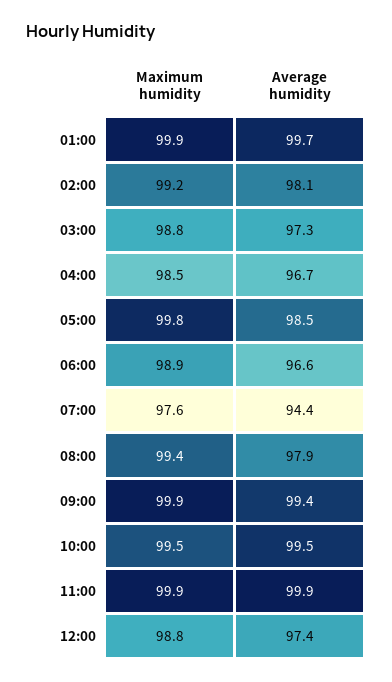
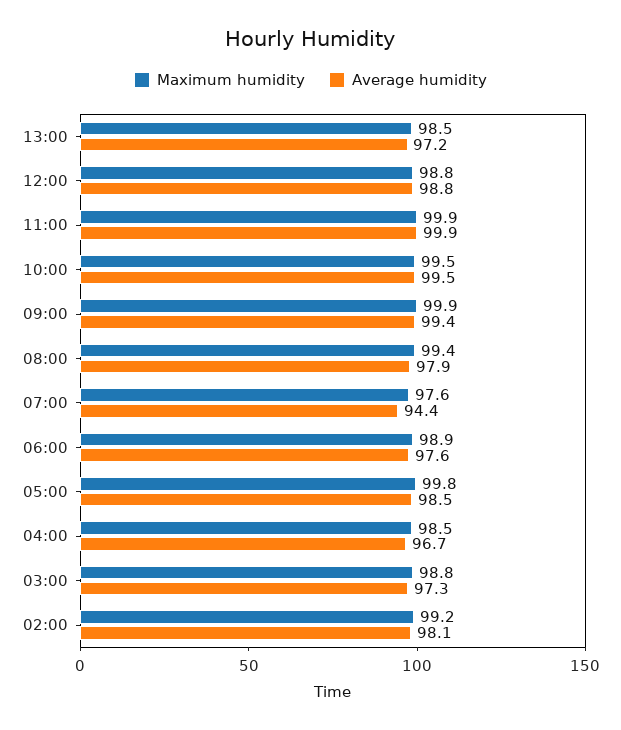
Maximum humidity, 01:00: 99.9 -> none
Average humidity, 01:00: 99.7 -> none
Average humidity, 06:00: 96.6 -> 97.6
Average humidity, 12:00: 97.4 -> 98.8
Maximum humidity, 13:00: none -> 98.5
Average humidity, 13:00: none -> 97.2

